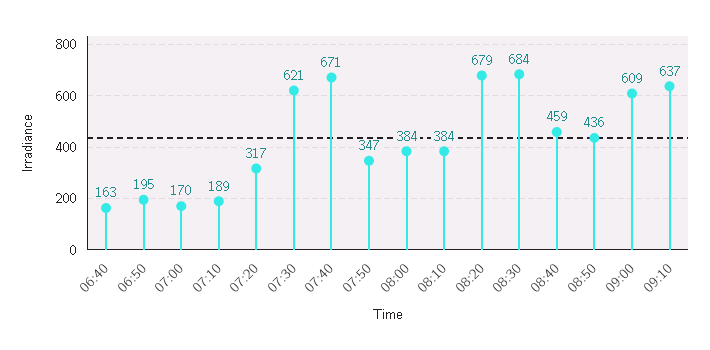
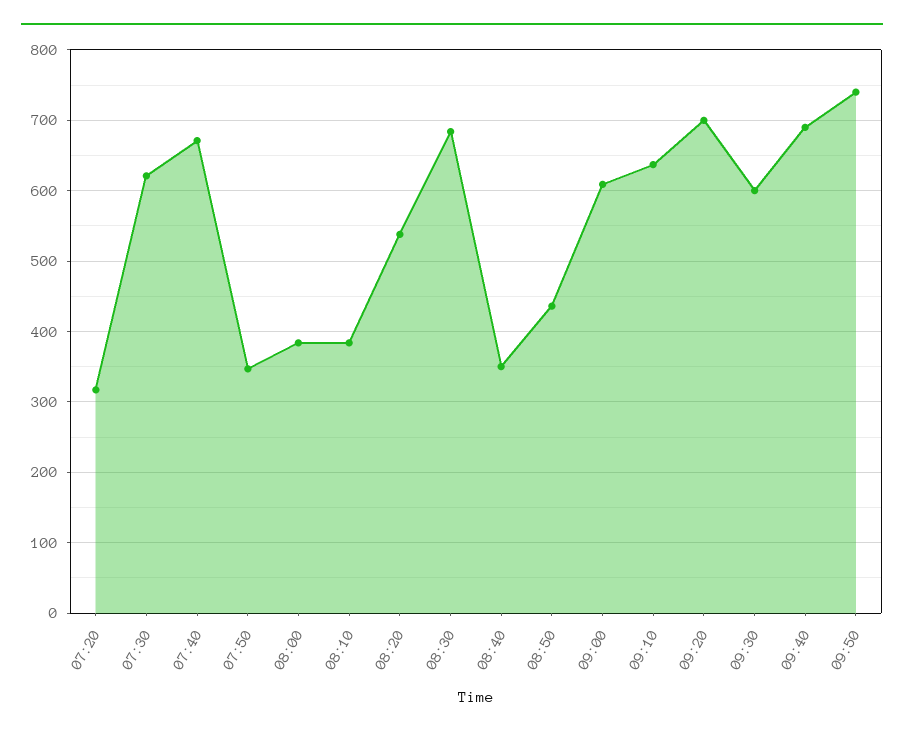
06:40: 163 -> none
06:50: 195 -> none
07:00: 170 -> none
07:10: 189 -> none
08:20: 679 -> 540
08:40: 459 -> 350
09:20: none -> 700
09:30: none -> 600
09:40: none -> 690
09:50: none -> 740

